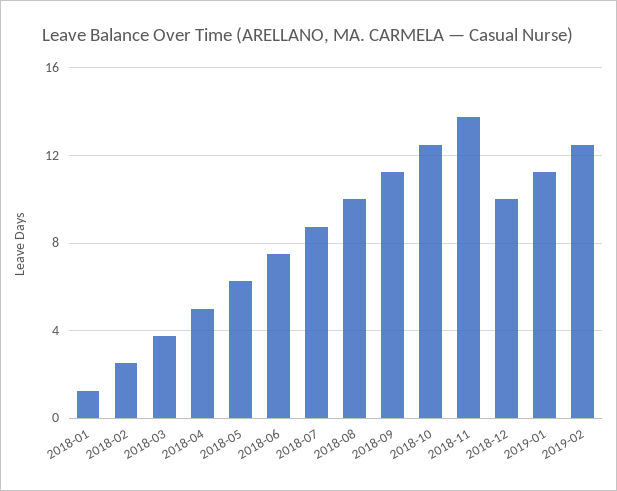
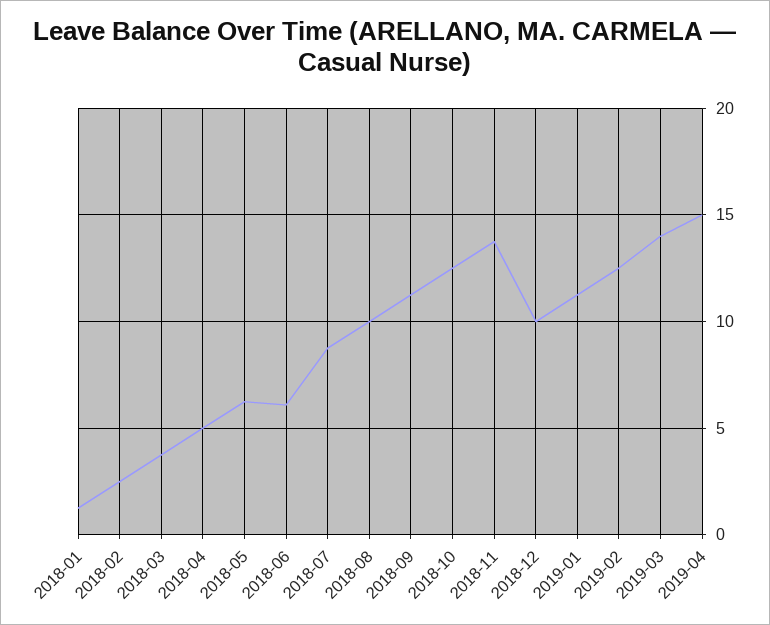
2018-06: 7.5 -> 6
2019-03: none -> 14
2019-04: none -> 15

